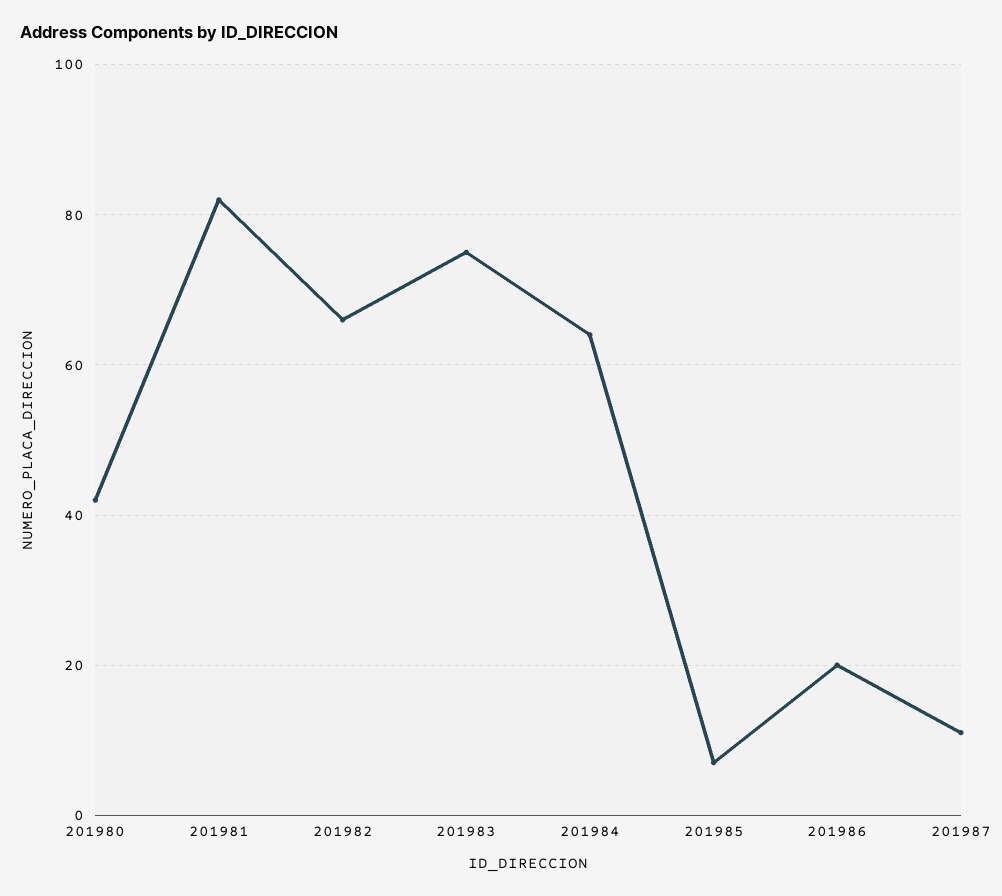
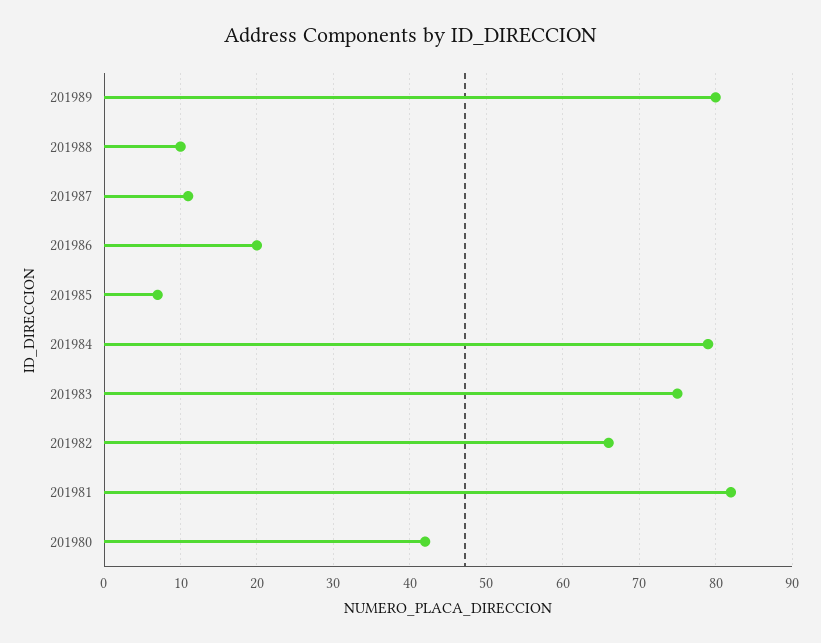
201984: 65 -> 79
201989: none -> 80
201988: none -> 10

